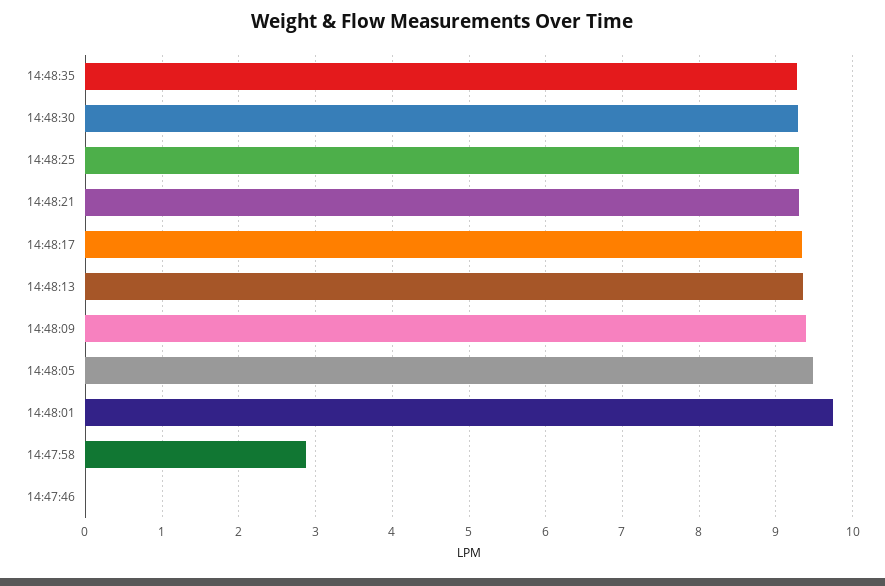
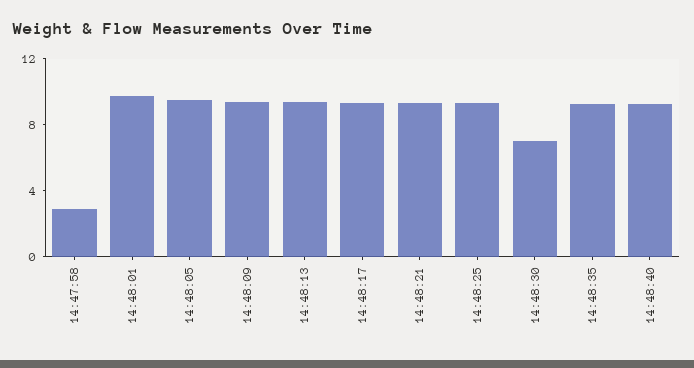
14:48:30: 9.3 -> 7
14:47:46: 0 -> none
14:48:40: none -> 9

